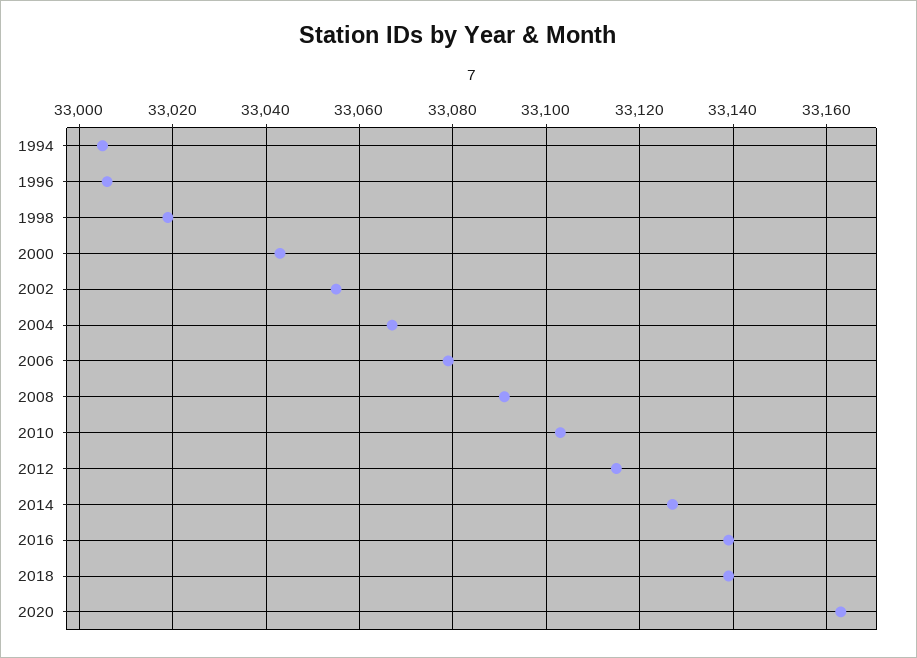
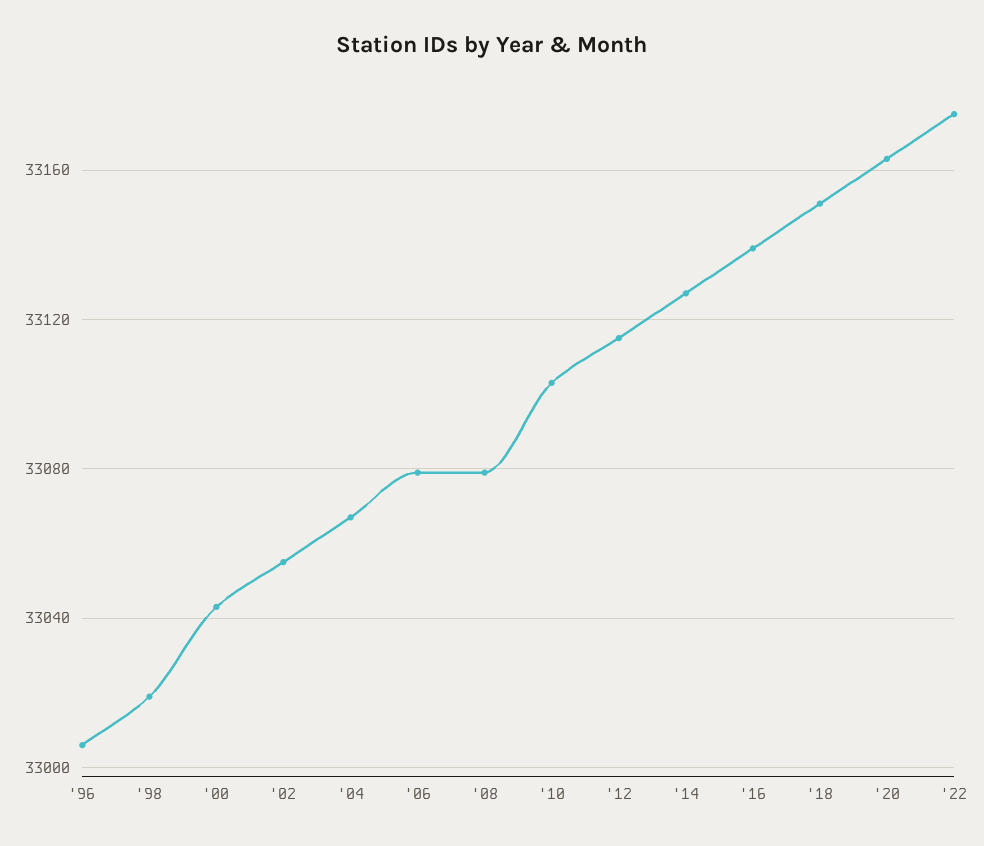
1994: 33005 -> none
2008: 33090 -> 33080
2018: 33140 -> 33150
'22: none -> 33175

